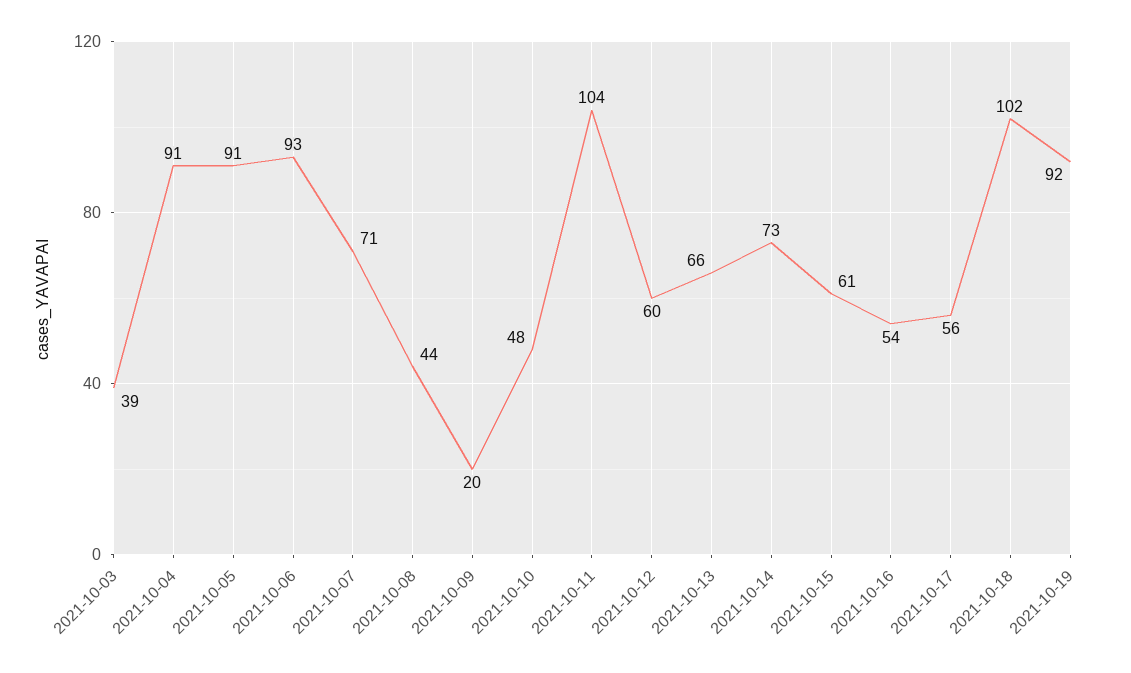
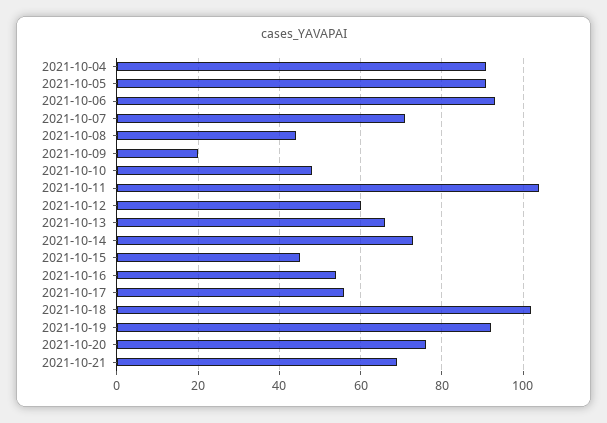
2021-10-03: 39 -> none
2021-10-15: 61 -> 45
2021-10-20: none -> 75
2021-10-21: none -> 70

